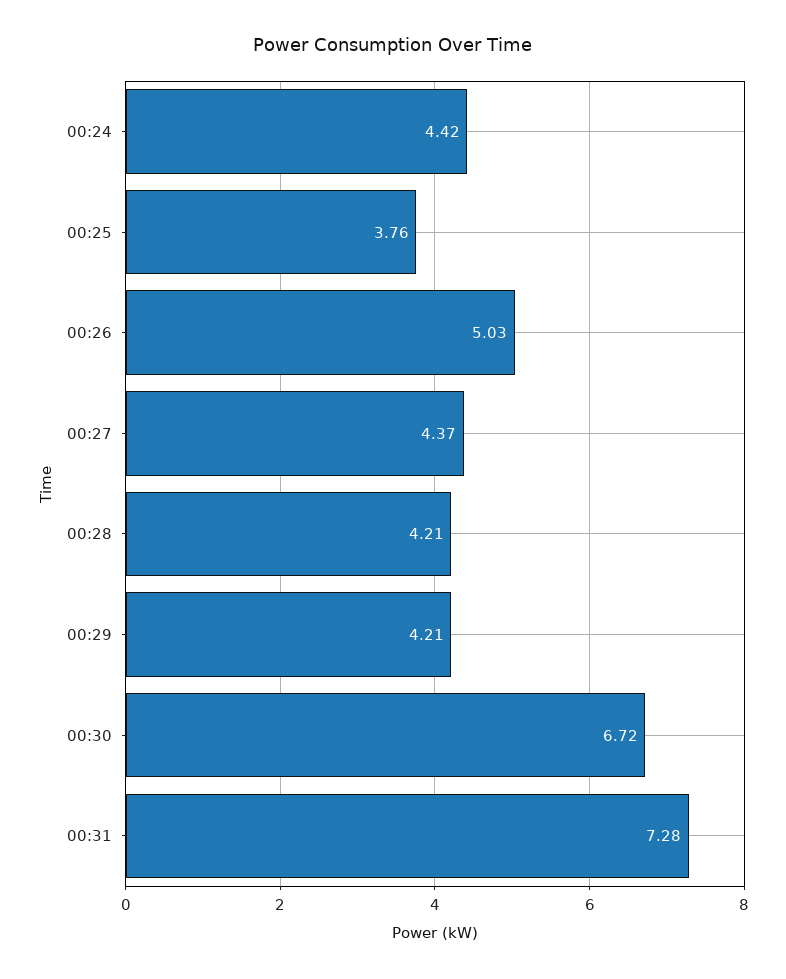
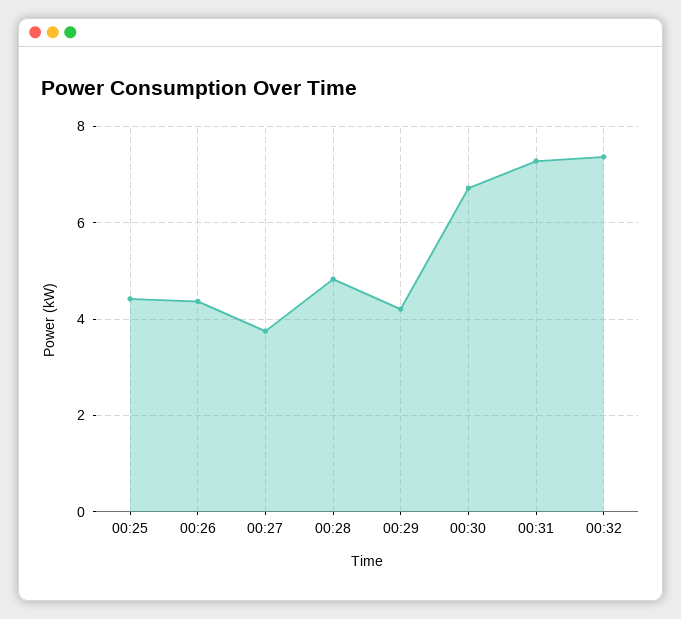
00:24: 4.42 -> none
00:25: 3.76 -> 4.4
00:26: 5.03 -> 4.4
00:27: 4.37 -> 3.8
00:28: 4.21 -> 4.8
00:32: none -> 7.4

